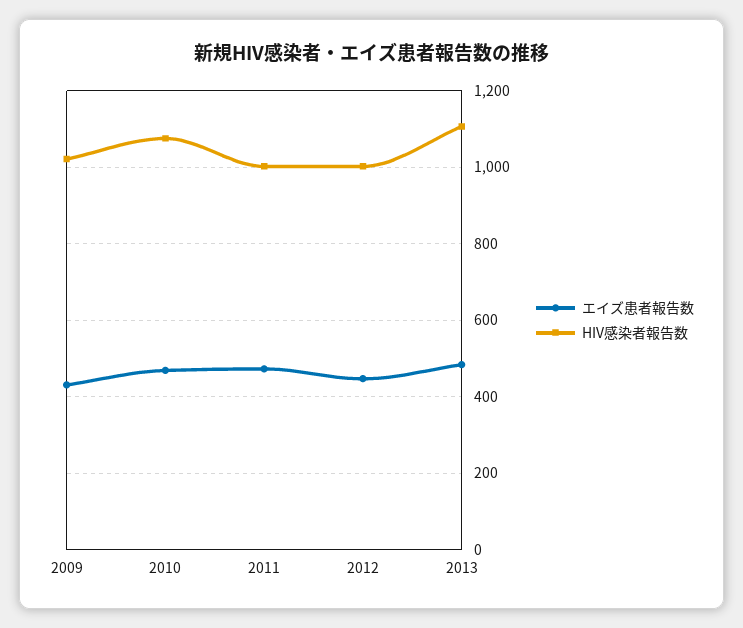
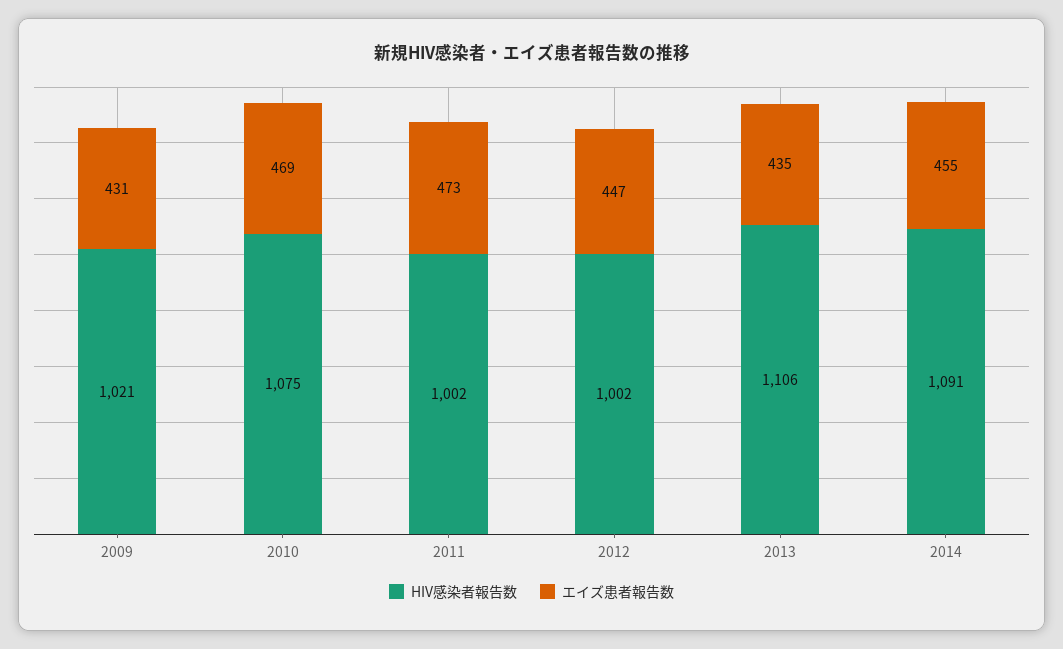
エイズ患者報告数, 2013: 480 -> 435
HIV感染者報告数, 2014: none -> 1091
エイズ患者報告数, 2014: none -> 455

